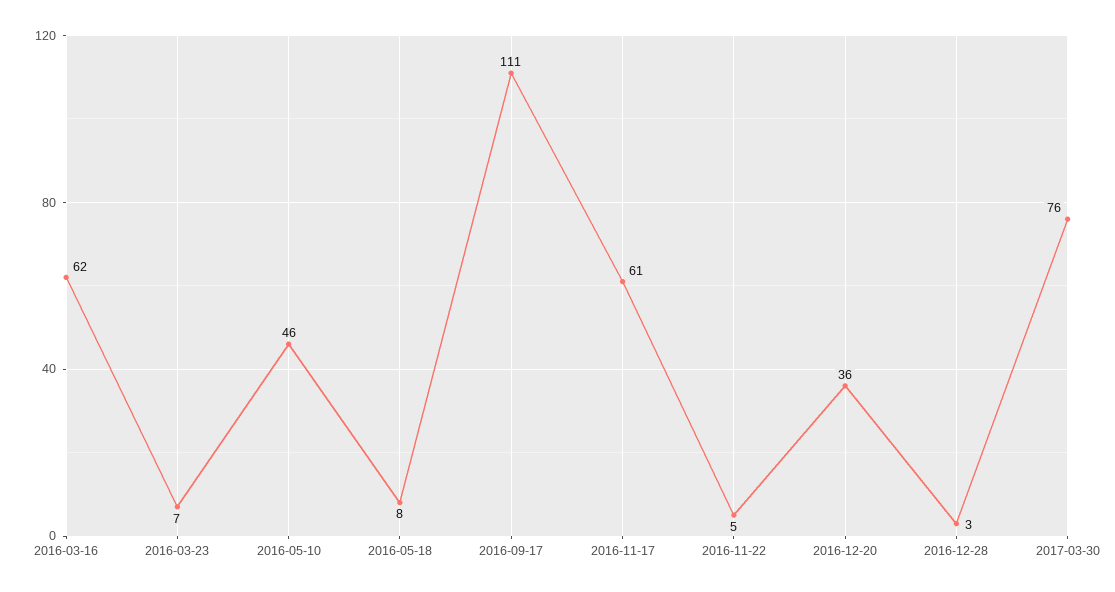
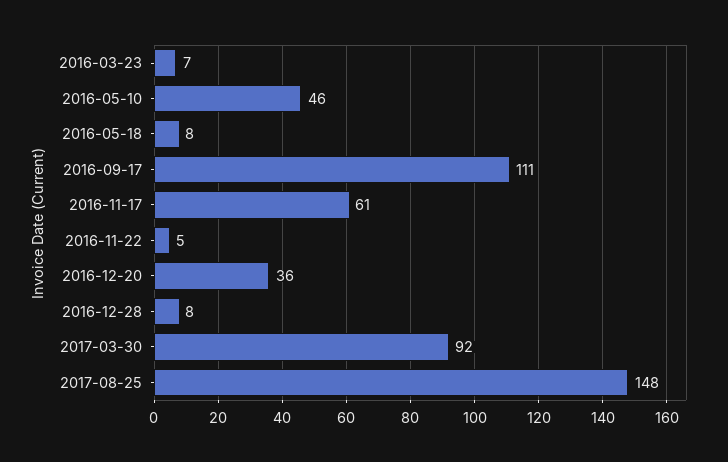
2016-03-16: 62 -> none
2016-12-28: 3 -> 8
2017-03-30: 76 -> 92
2017-08-25: none -> 148

